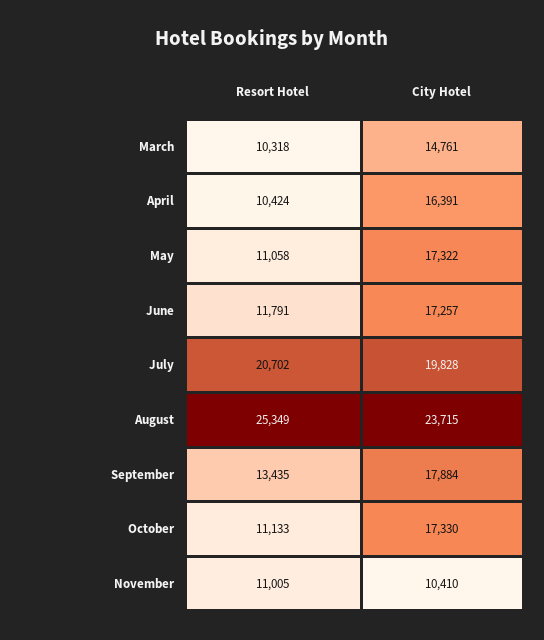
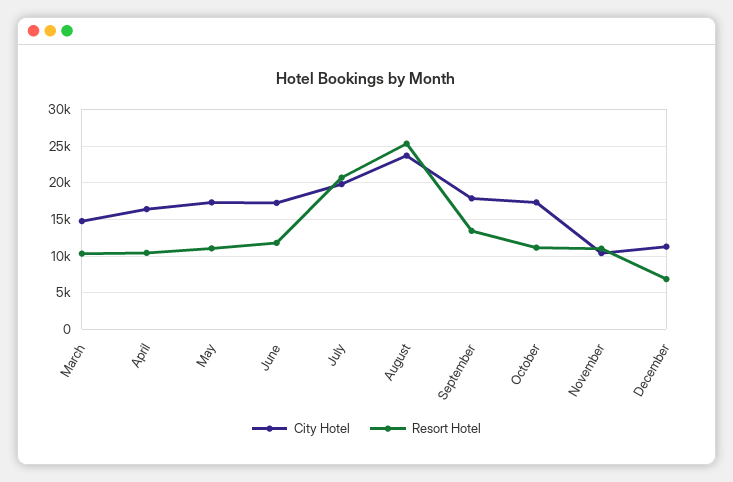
City Hotel, December: none -> 11000
Resort Hotel, December: none -> 7000

